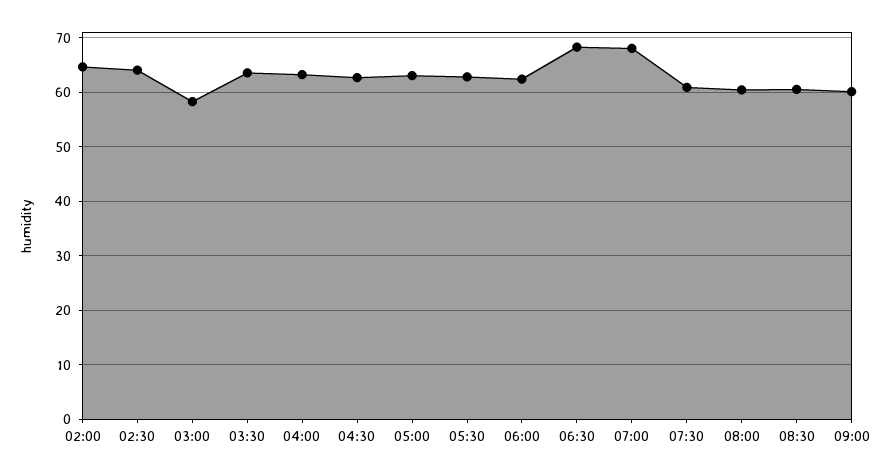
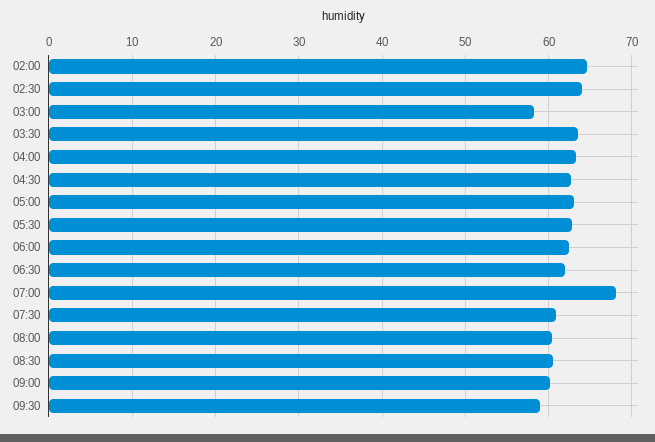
06:30: 68 -> 62
09:30: none -> 59

